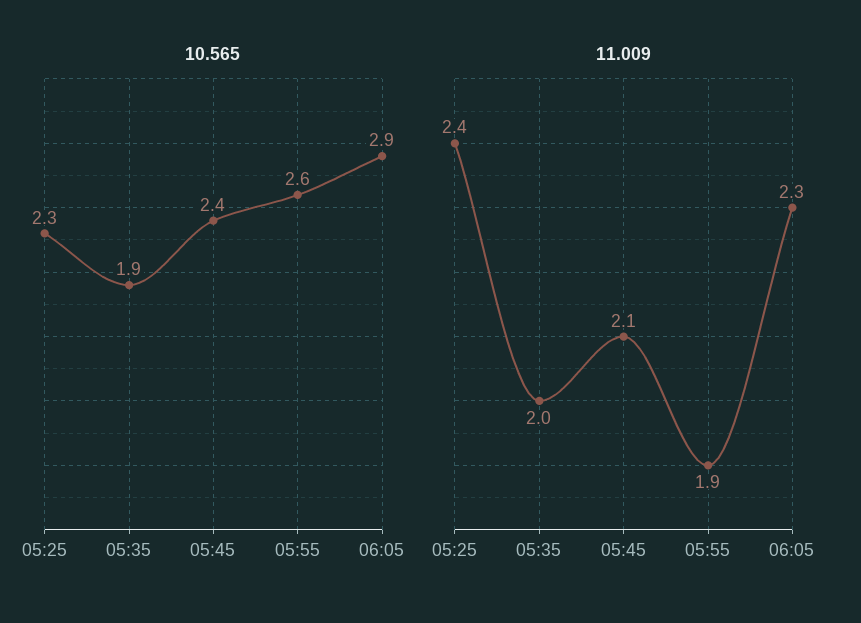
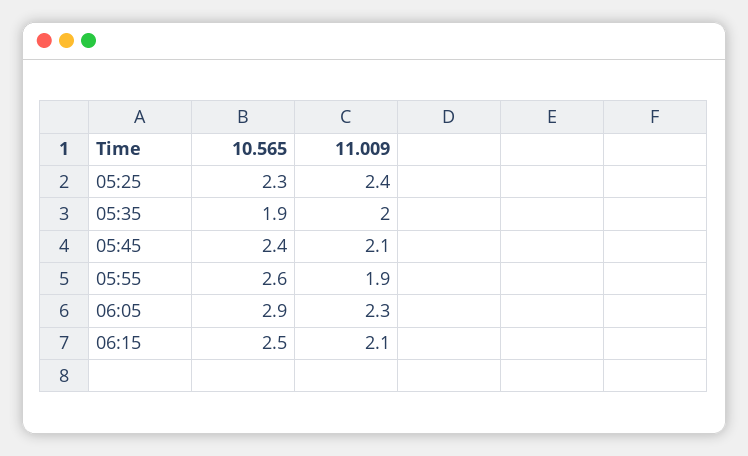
10.565, 06:15: none -> 2.5
11.009, 06:15: none -> 2.1

